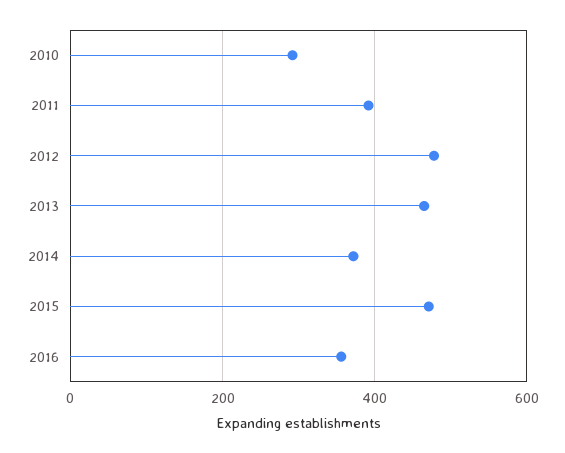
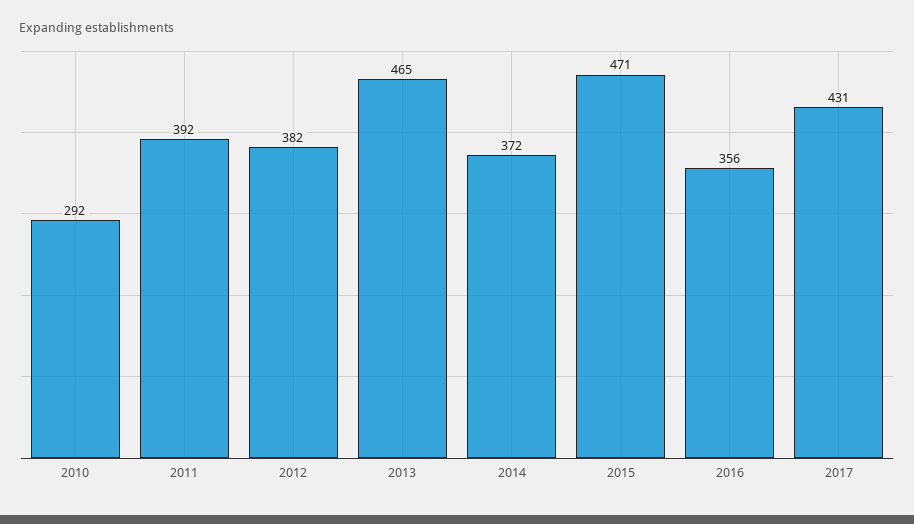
2012: 480 -> 382
2017: none -> 431

